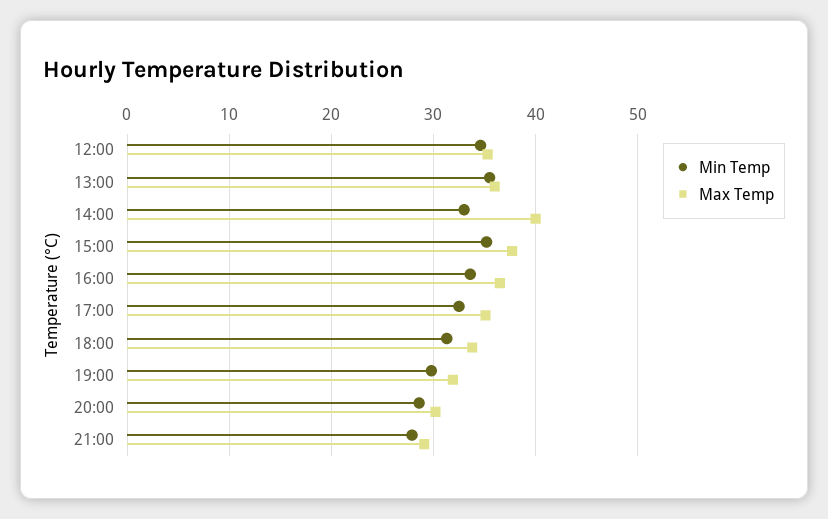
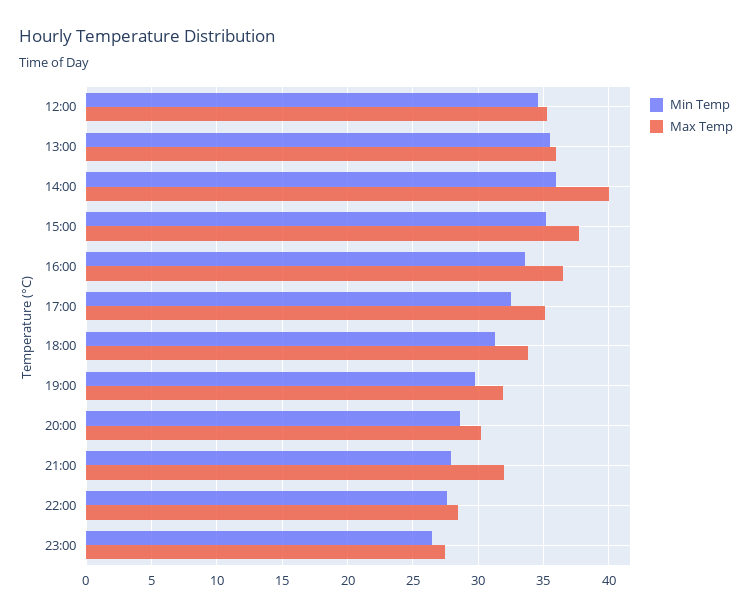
Min Temp, 14:00: 33 -> 36
Max Temp, 21:00: 29 -> 32
Min Temp, 22:00: none -> 27.5
Max Temp, 22:00: none -> 28.5
Min Temp, 23:00: none -> 26.5
Max Temp, 23:00: none -> 27.5

